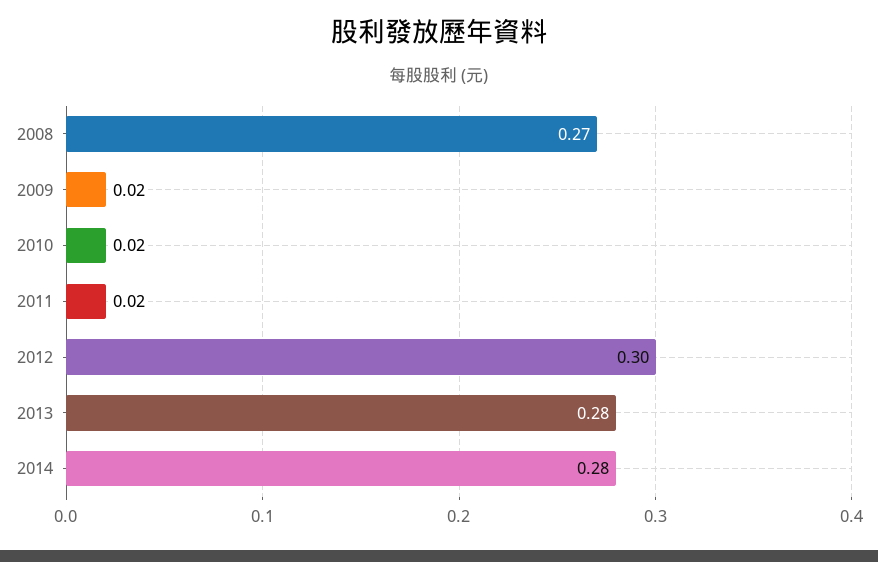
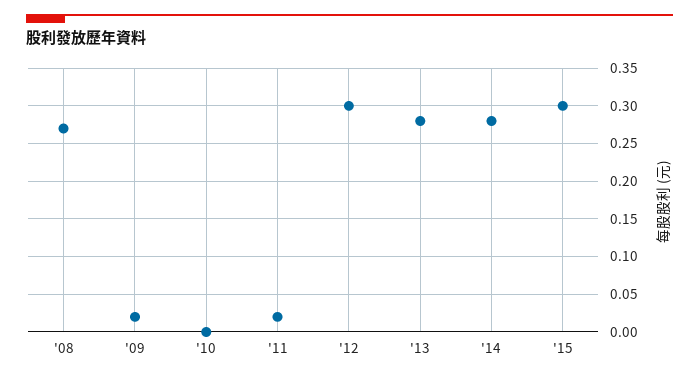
2010: 0.02 -> 0
'15: none -> 0.3

